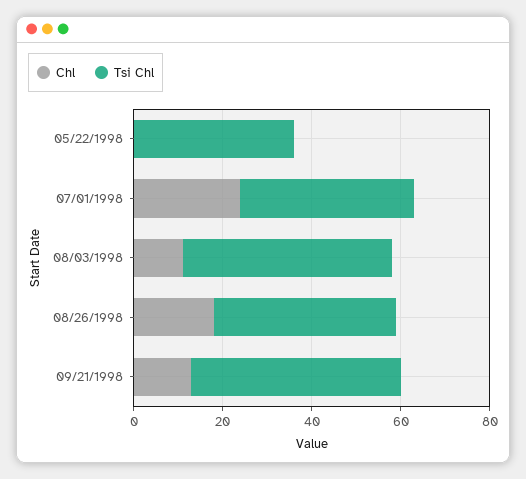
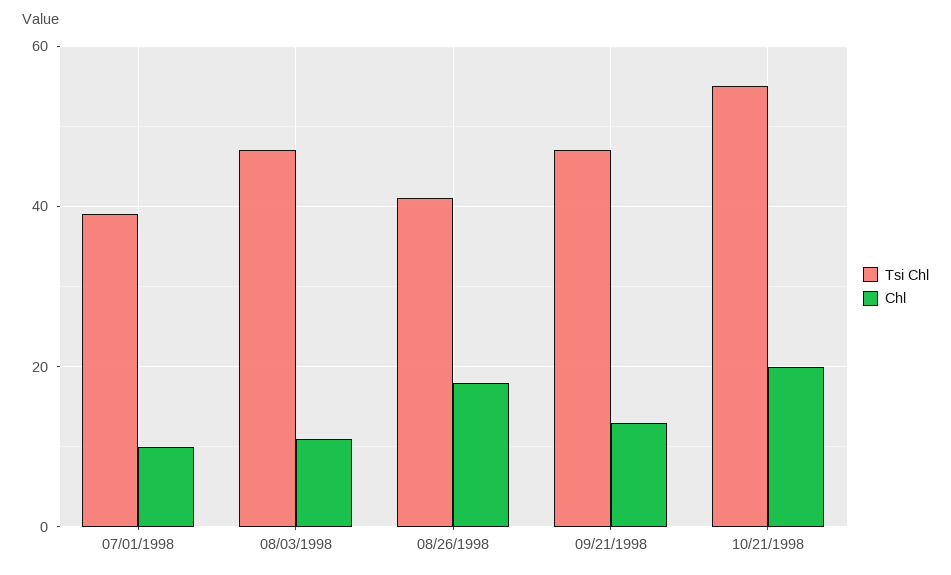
Chl, 05/22/1998: 0 -> none
Tsi Chl, 05/22/1998: 35 -> none
Chl, 07/01/1998: 25 -> 10
Tsi Chl, 10/21/1998: none -> 55
Chl, 10/21/1998: none -> 20

